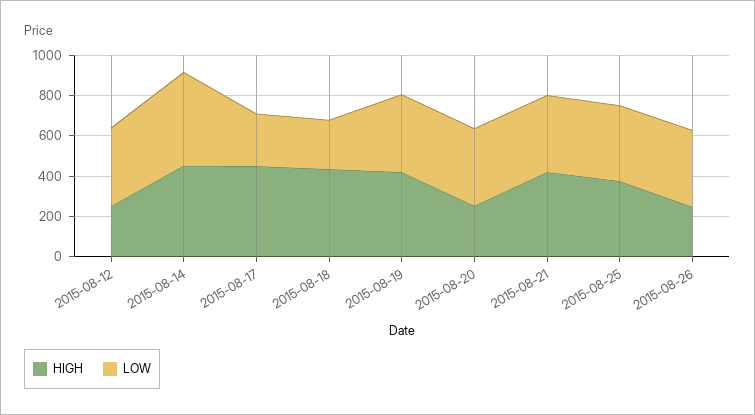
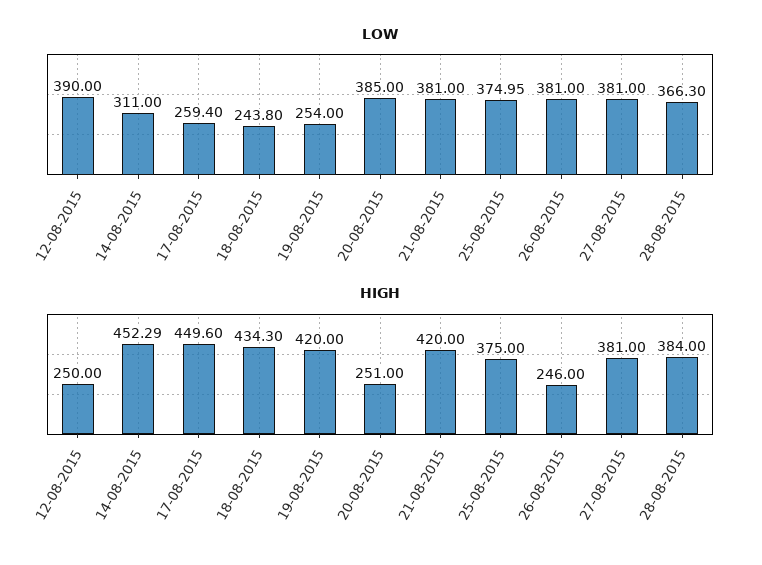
LOW, 2015-08-14: 450 -> 311
LOW, 2015-08-19: 400 -> 254
LOW, 27-08-2015: none -> 381
LOW, 28-08-2015: none -> 366.3
HIGH, 27-08-2015: none -> 381
HIGH, 28-08-2015: none -> 384

